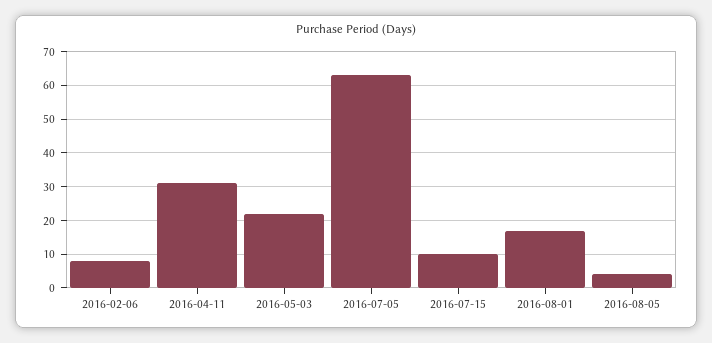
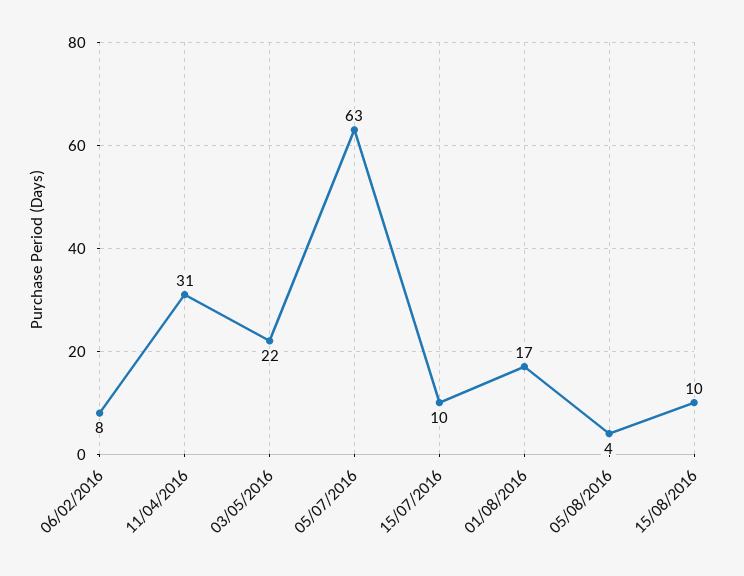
15/08/2016: none -> 10

